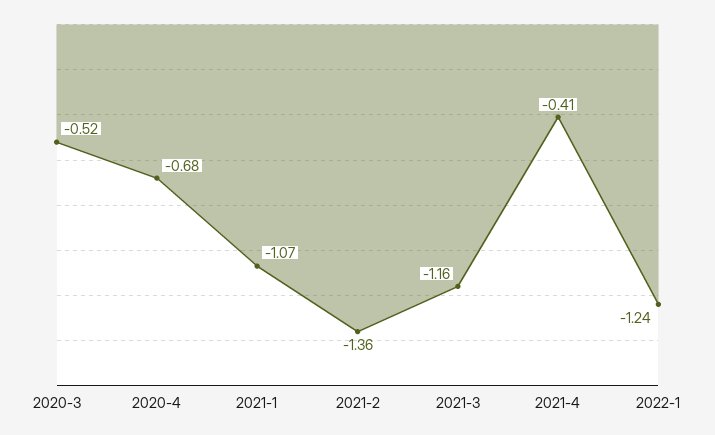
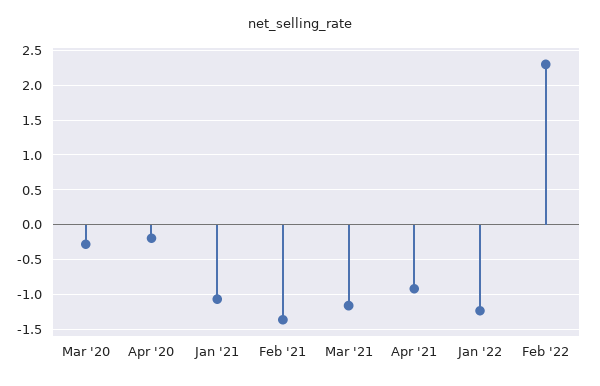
2020-3: -0.52 -> -0.3
2020-4: -0.68 -> -0.2
2021-4: -0.41 -> -0.9
Feb '22: none -> 2.3

